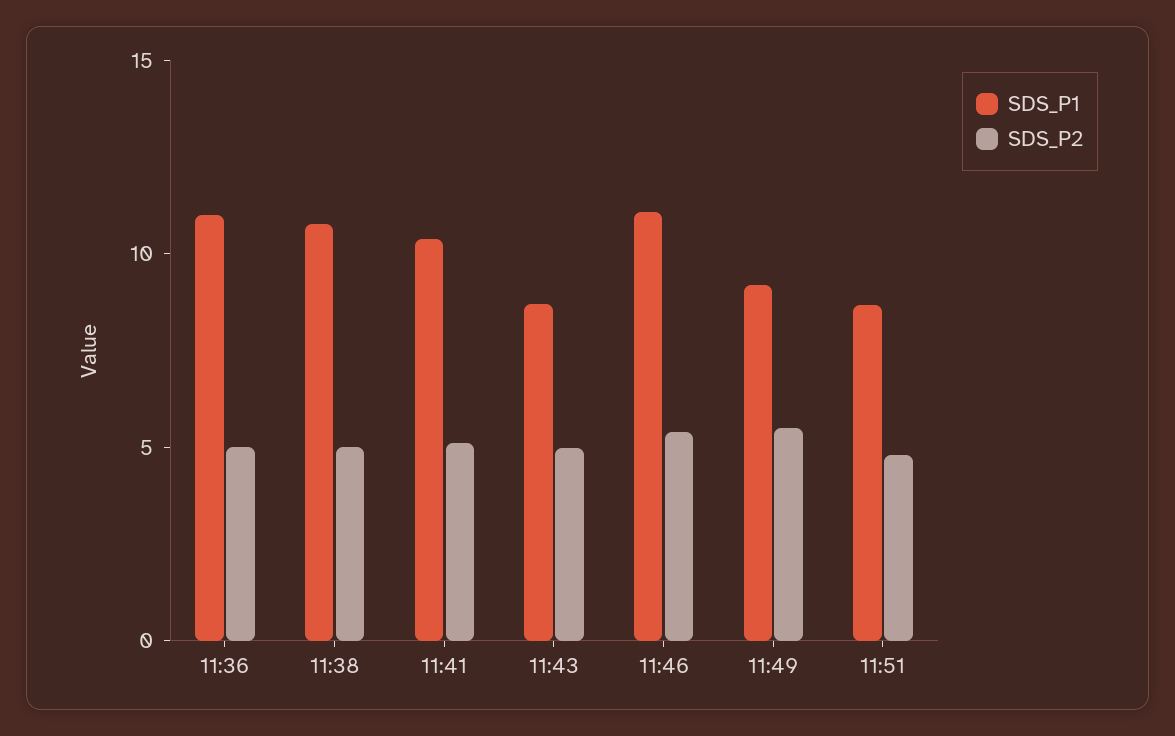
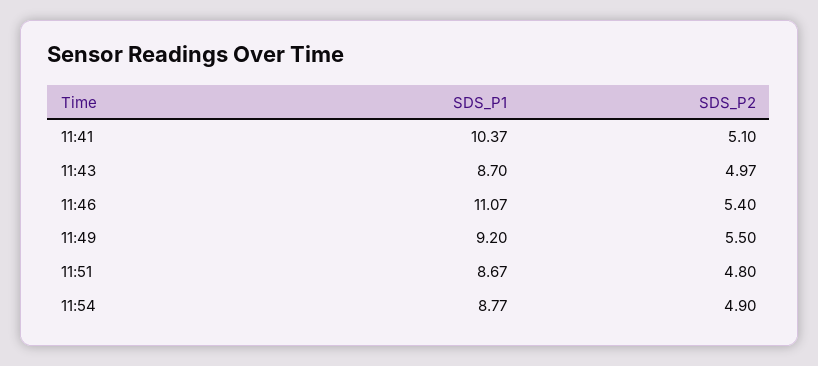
SDS_P1, 11:36: 11 -> none
SDS_P2, 11:36: 5 -> none
SDS_P1, 11:38: 11 -> none
SDS_P2, 11:38: 5 -> none
SDS_P1, 11:54: none -> 8.77
SDS_P2, 11:54: none -> 4.9

